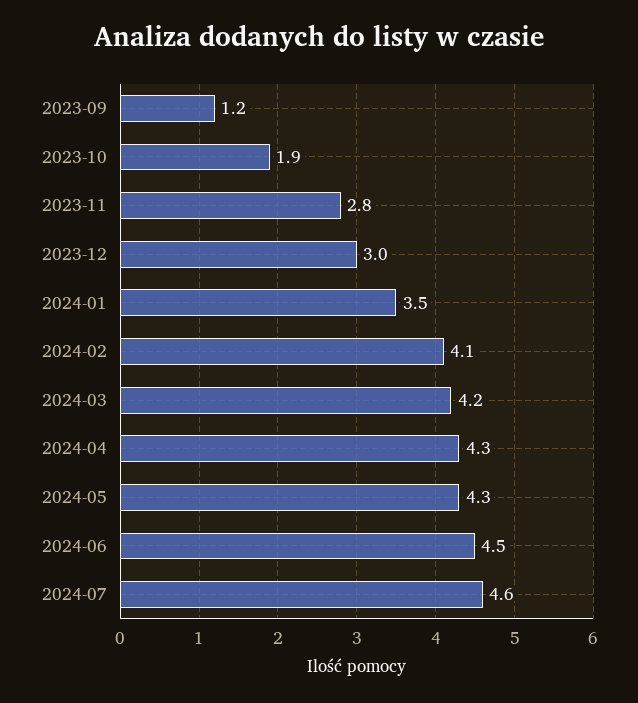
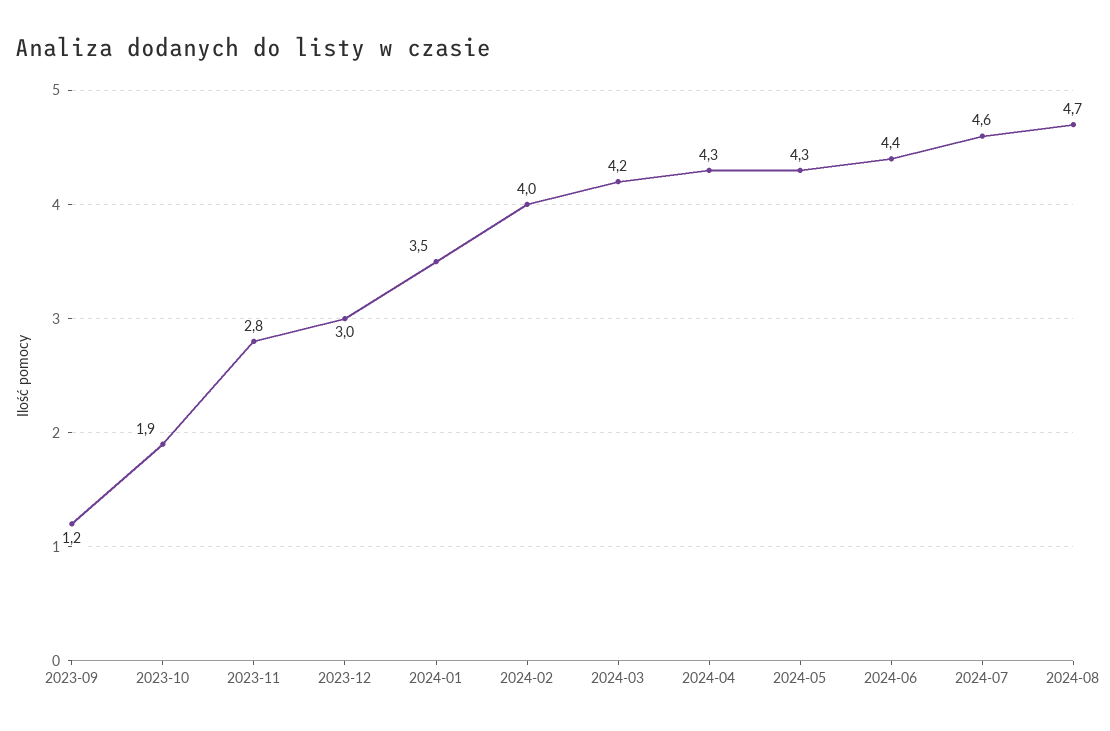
2024-02: 4.1 -> 4
2024-06: 4.5 -> 4.4
2024-08: none -> 4.7

